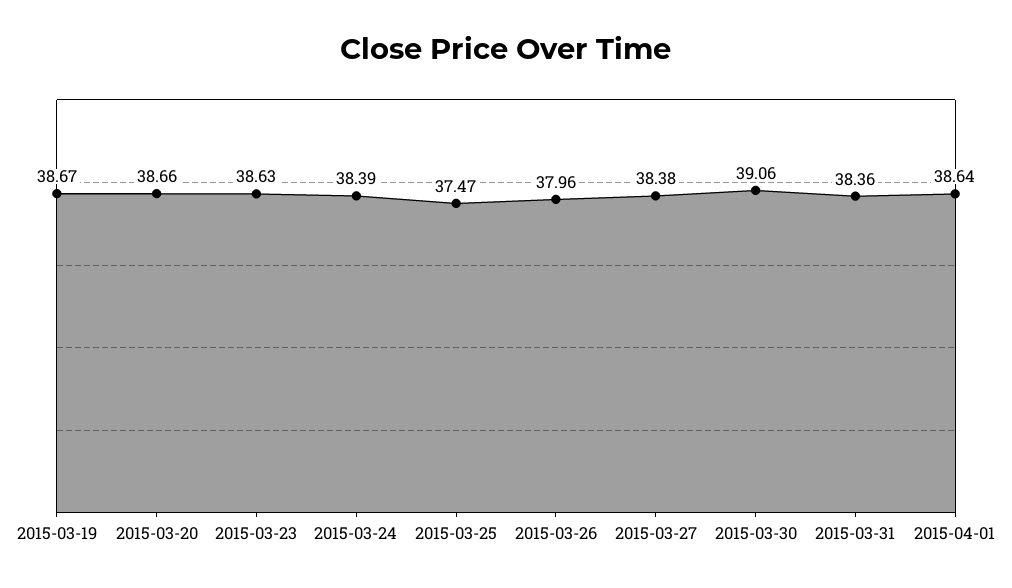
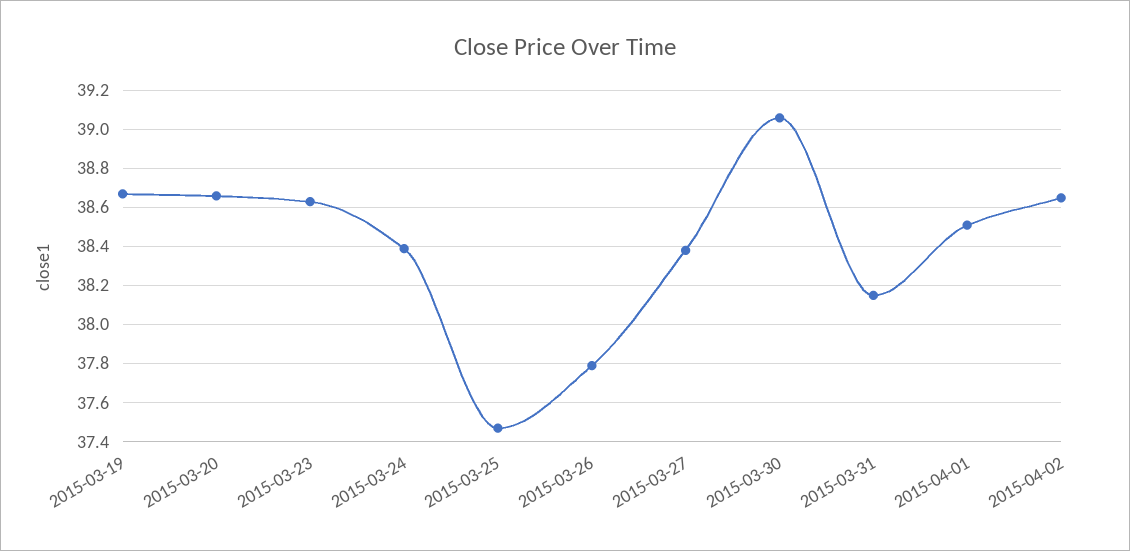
2015-03-26: 37.96 -> 37.8
2015-03-31: 38.36 -> 38.15
2015-04-01: 38.64 -> 38.5
2015-04-02: none -> 38.65

